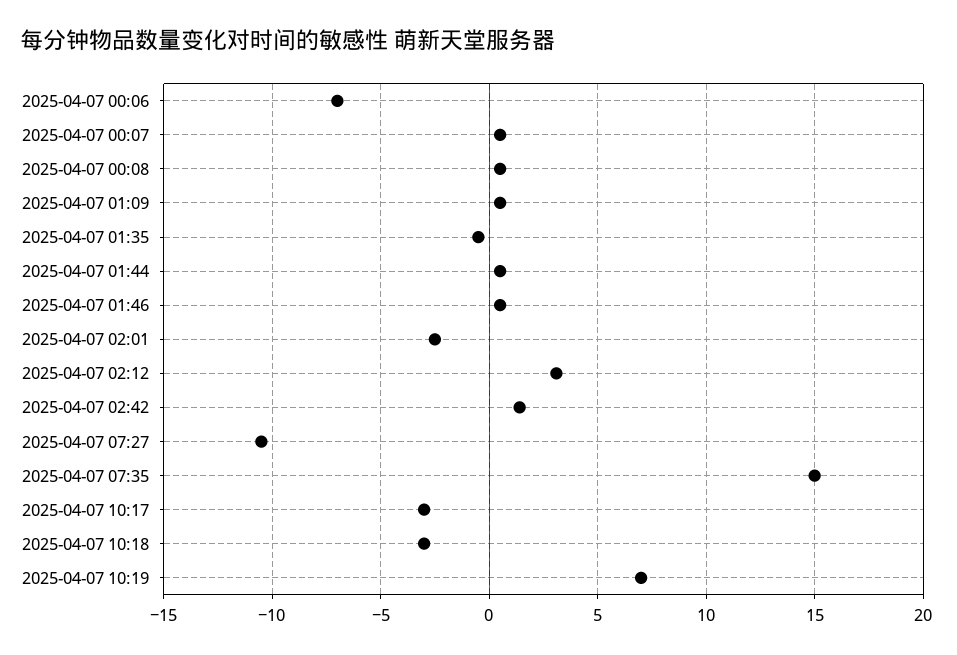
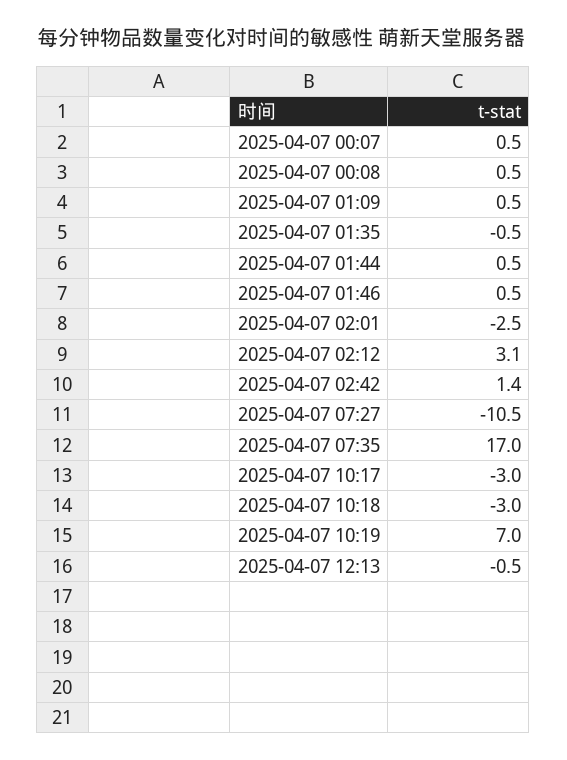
2025-04-07 00:06: -7 -> none
2025-04-07 07:35: 15 -> 17
2025-04-07 12:13: none -> -0.5

